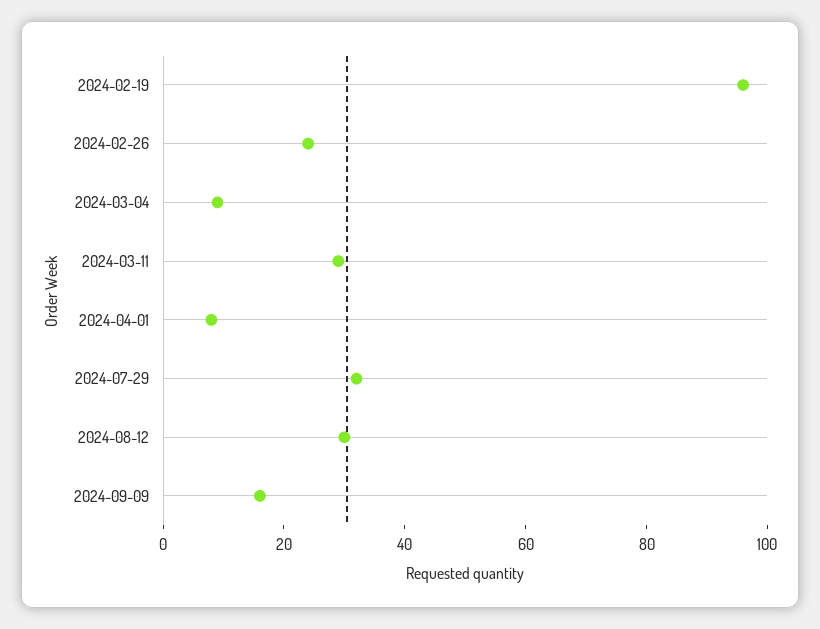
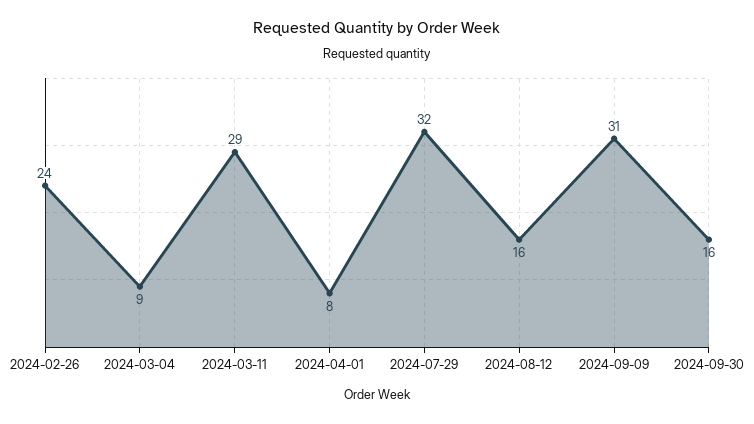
2024-02-19: 95 -> none
2024-08-12: 30 -> 16
2024-09-09: 15 -> 31
2024-09-30: none -> 16

